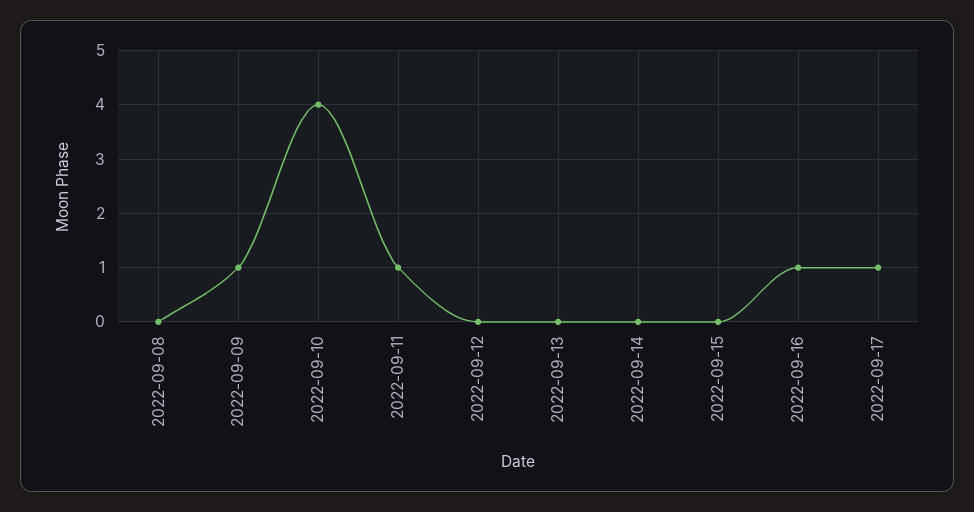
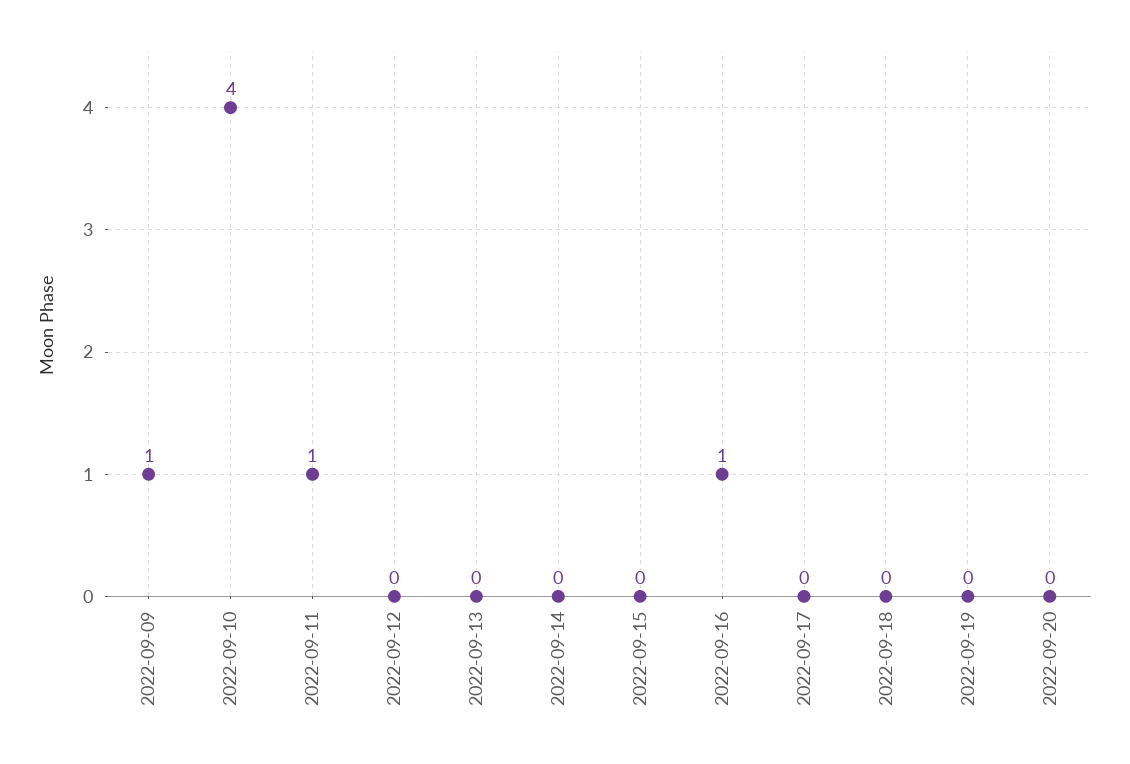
2022-09-08: 0 -> none
2022-09-17: 1 -> 0
2022-09-18: none -> 0
2022-09-19: none -> 0
2022-09-20: none -> 0

